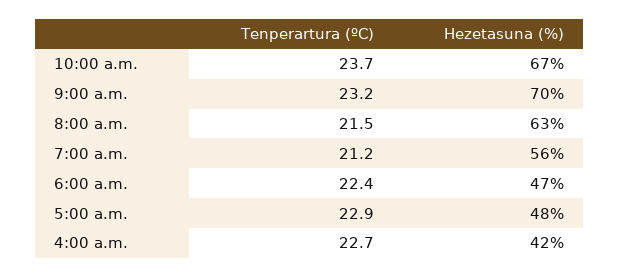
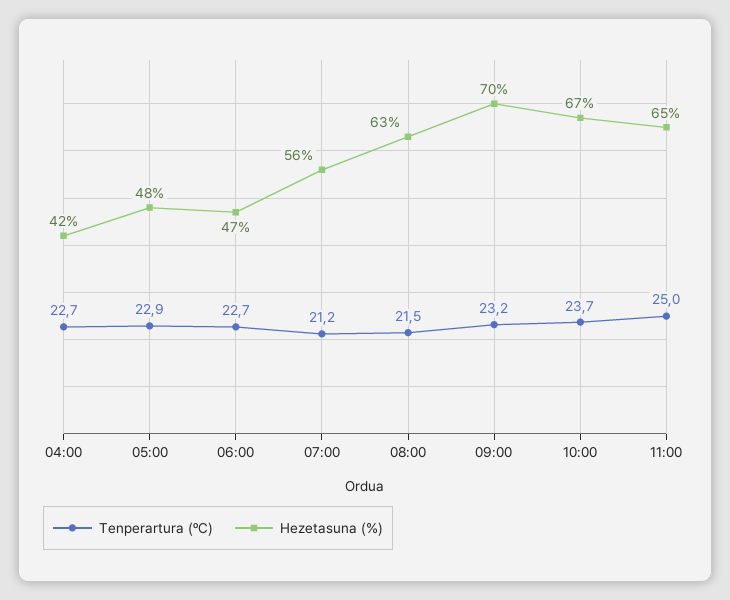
Tenperartura (ºC), 6:00 a.m.: 22.4 -> 22.7
Tenperartura (ºC), 11:00: none -> 25
Hezetasuna (%), 11:00: none -> 65

